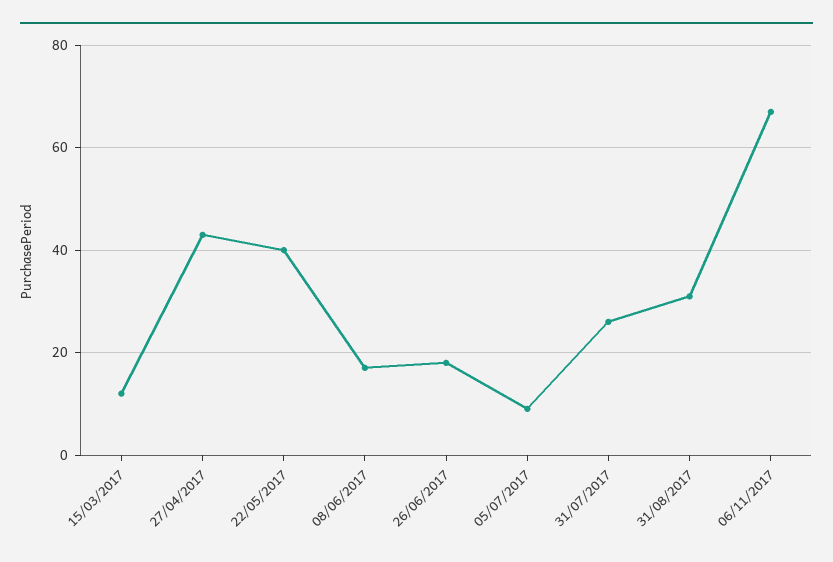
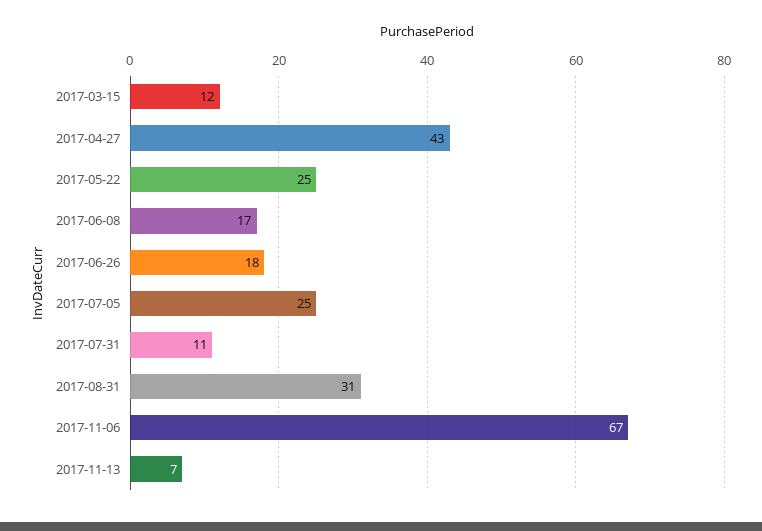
22/05/2017: 40 -> 25
05/07/2017: 10 -> 25
31/07/2017: 25 -> 11
2017-11-13: none -> 7

